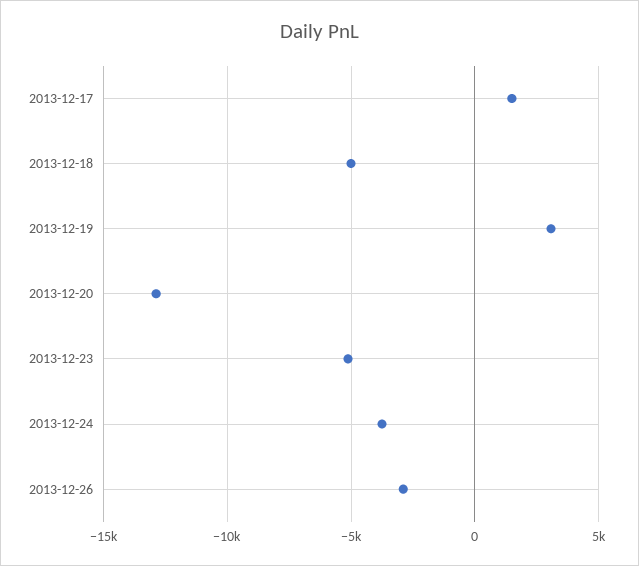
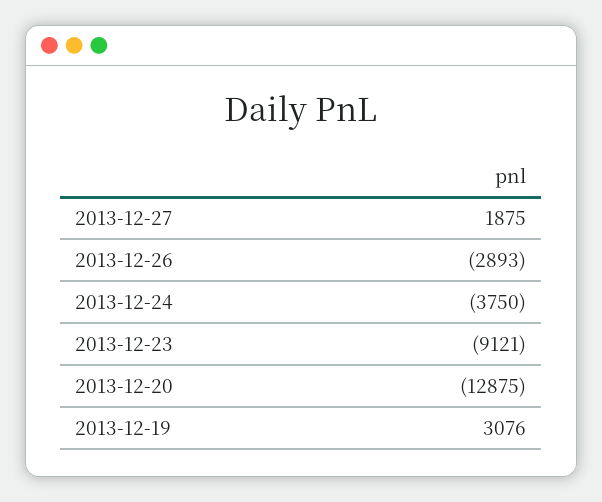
2013-12-17: 1500 -> none
2013-12-18: -5000 -> none
2013-12-23: -5000 -> -9121
2013-12-27: none -> 1875

